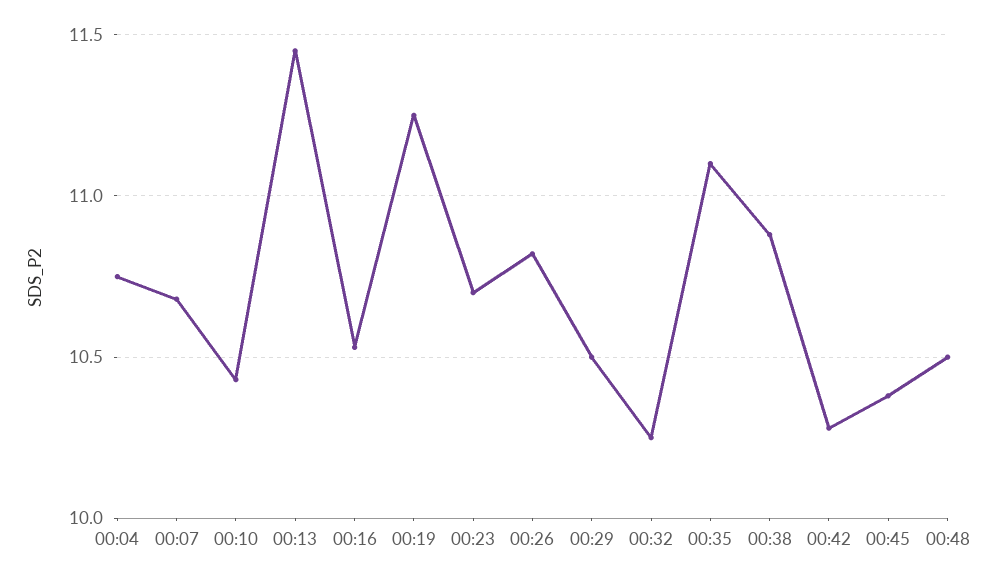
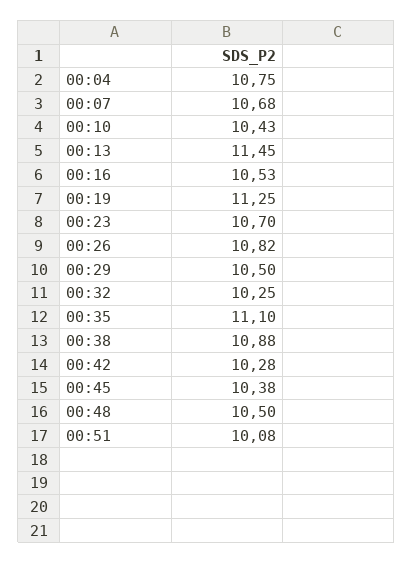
00:51: none -> 10.08

